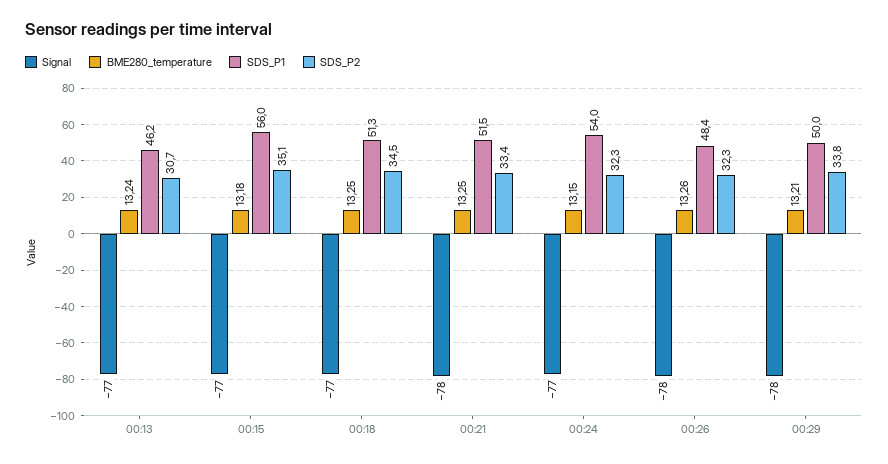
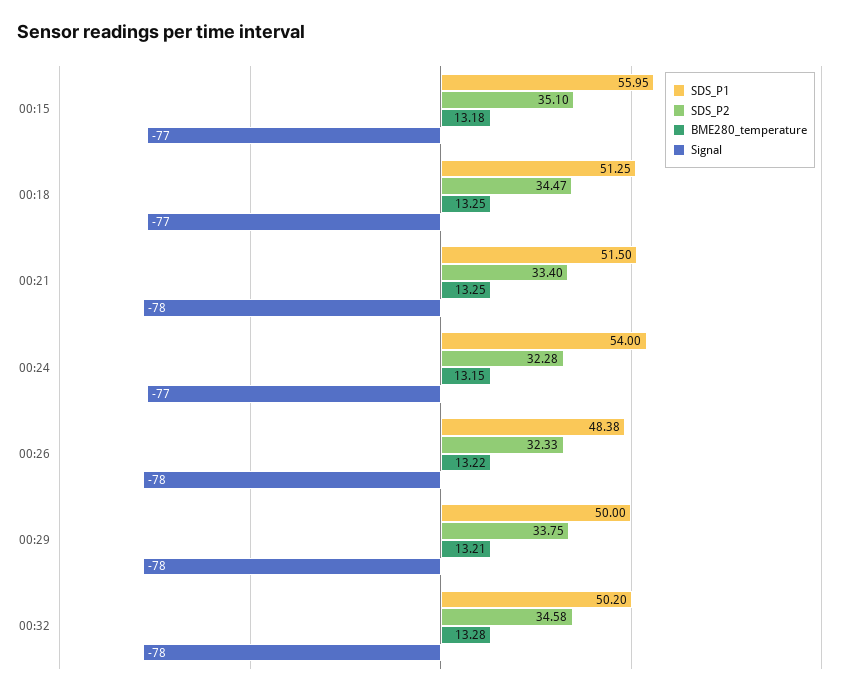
Signal, 00:13: -77 -> none
BME280_temperature, 00:13: 13.24 -> none
SDS_P1, 00:13: 46.2 -> none
SDS_P2, 00:13: 30.7 -> none
BME280_temperature, 00:26: 13.26 -> 13.22
SDS_P1, 00:32: none -> 50.2
SDS_P2, 00:32: none -> 34.58
BME280_temperature, 00:32: none -> 13.28
Signal, 00:32: none -> -78

